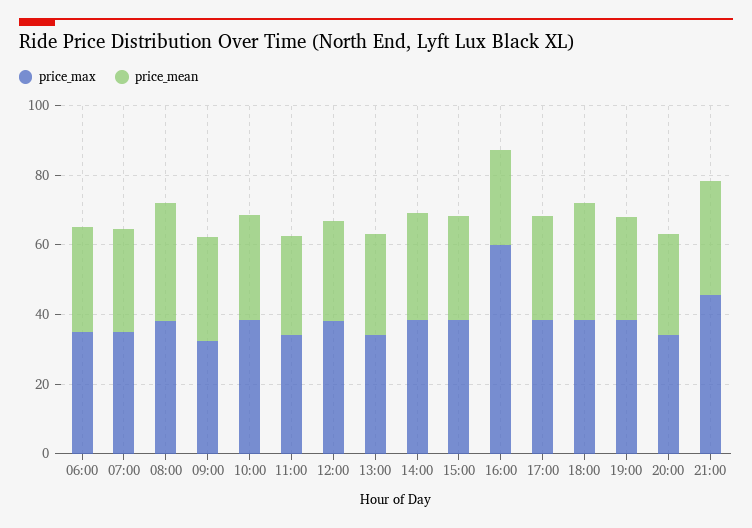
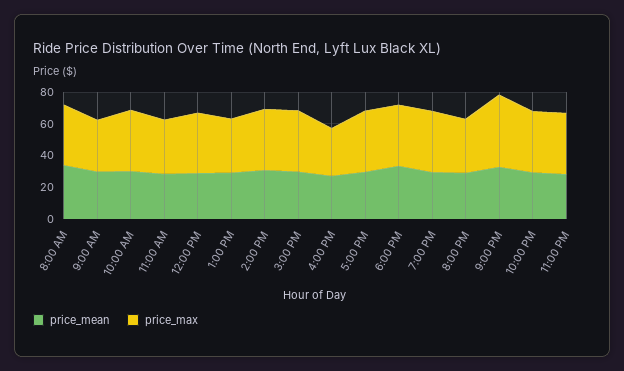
price_max, 06:00: 35 -> none
price_mean, 06:00: 30 -> none
price_max, 07:00: 35 -> none
price_mean, 07:00: 30 -> none
price_max, 16:00: 60 -> 30
price_mean, 10:00 PM: none -> 30
price_max, 10:00 PM: none -> 40
price_mean, 11:00 PM: none -> 30
price_max, 11:00 PM: none -> 40

